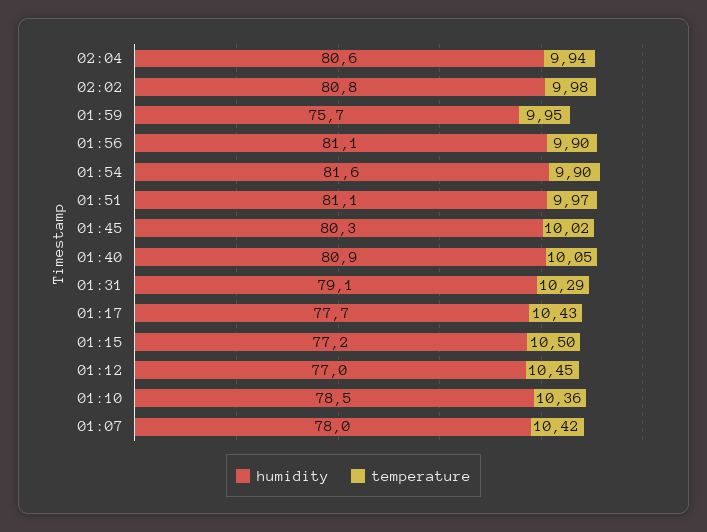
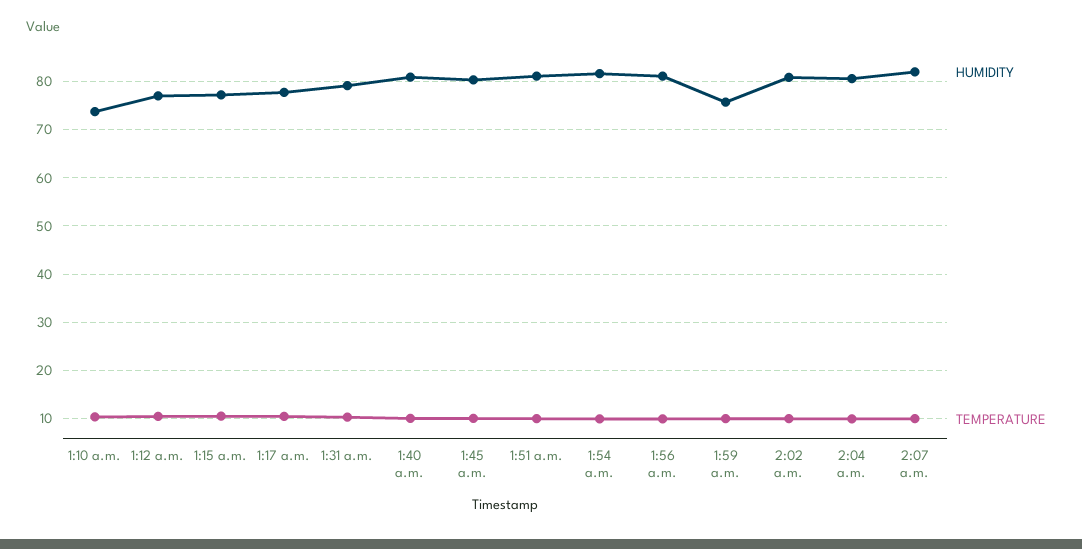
humidity, 01:10: 78.5 -> 74
humidity, 01:07: 78 -> none
temperature, 01:07: 10.42 -> none
humidity, 2:07 a.m.: none -> 82
temperature, 2:07 a.m.: none -> 10

